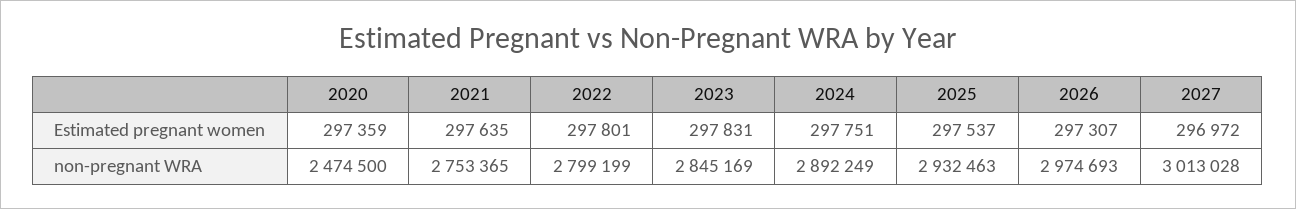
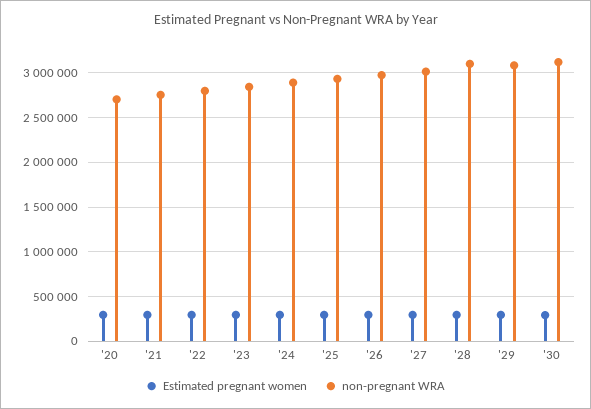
non-pregnant WRA, 2020: 2474500 -> 2700000
Estimated pregnant women, '28: none -> 300000
non-pregnant WRA, '28: none -> 3100000
Estimated pregnant women, '29: none -> 300000
non-pregnant WRA, '29: none -> 3100000
Estimated pregnant women, '30: none -> 300000
non-pregnant WRA, '30: none -> 3100000

